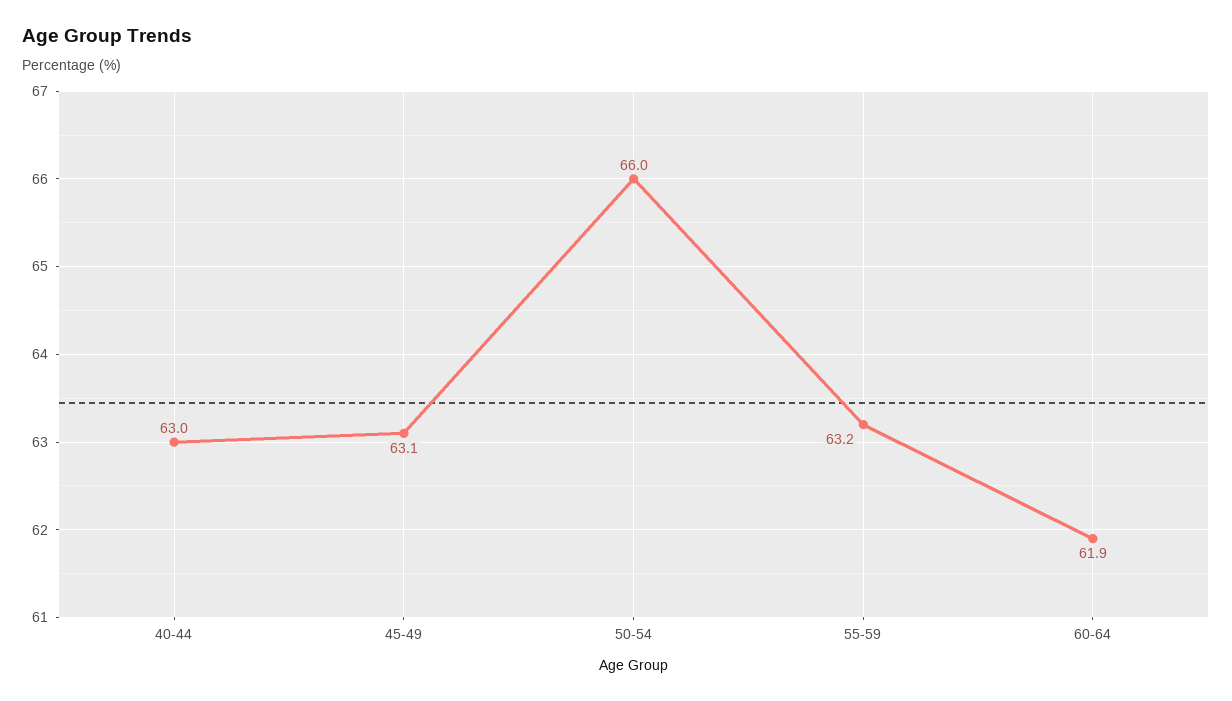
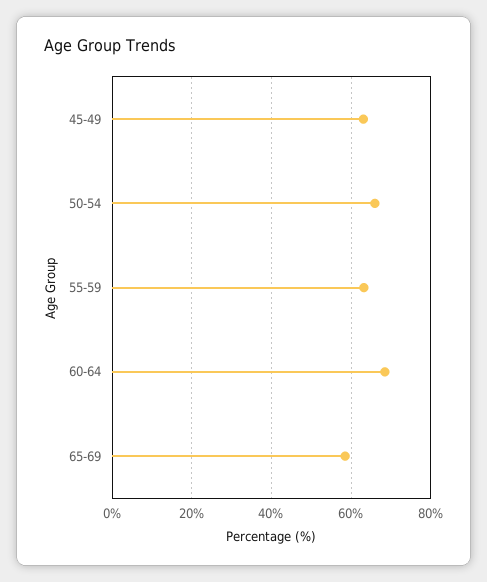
40-44: 63 -> none
60-64: 61.9 -> 68
65-69: none -> 58

